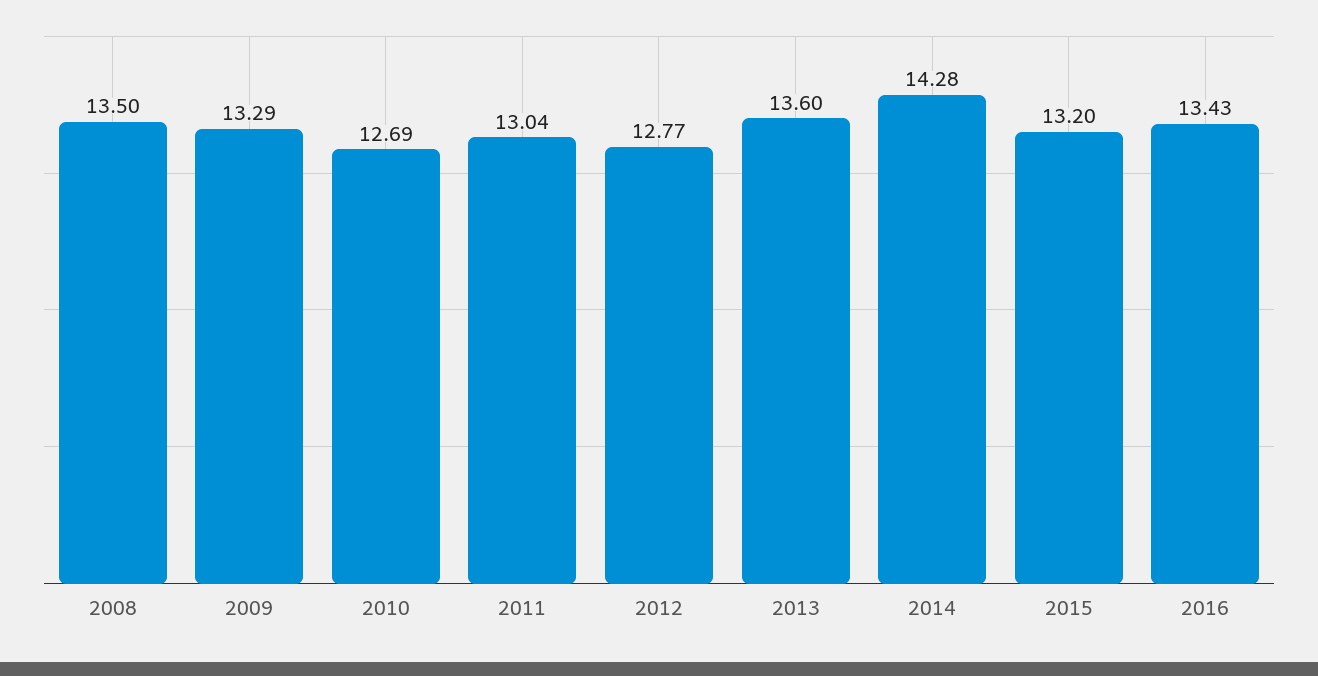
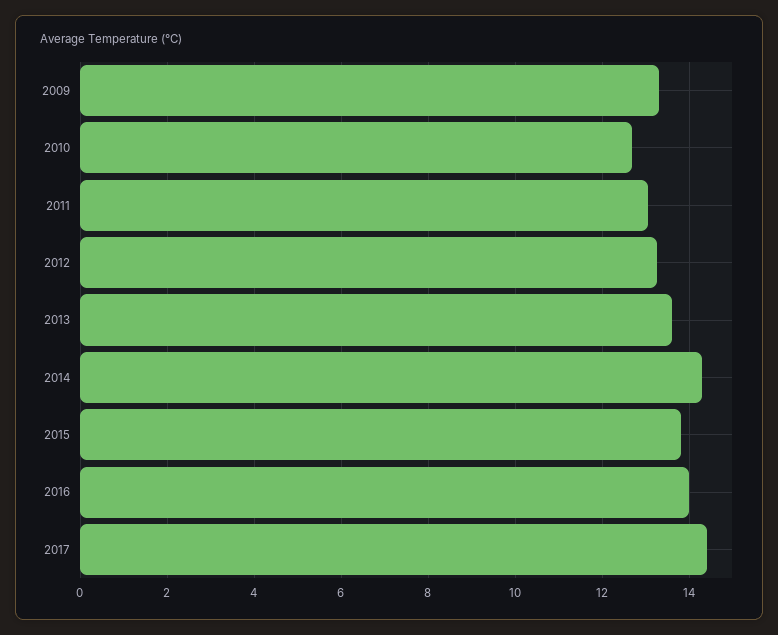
2008: 13.5 -> none
2012: 12.77 -> 13.2
2015: 13.2 -> 13.8
2016: 13.43 -> 14
2017: none -> 14.4

